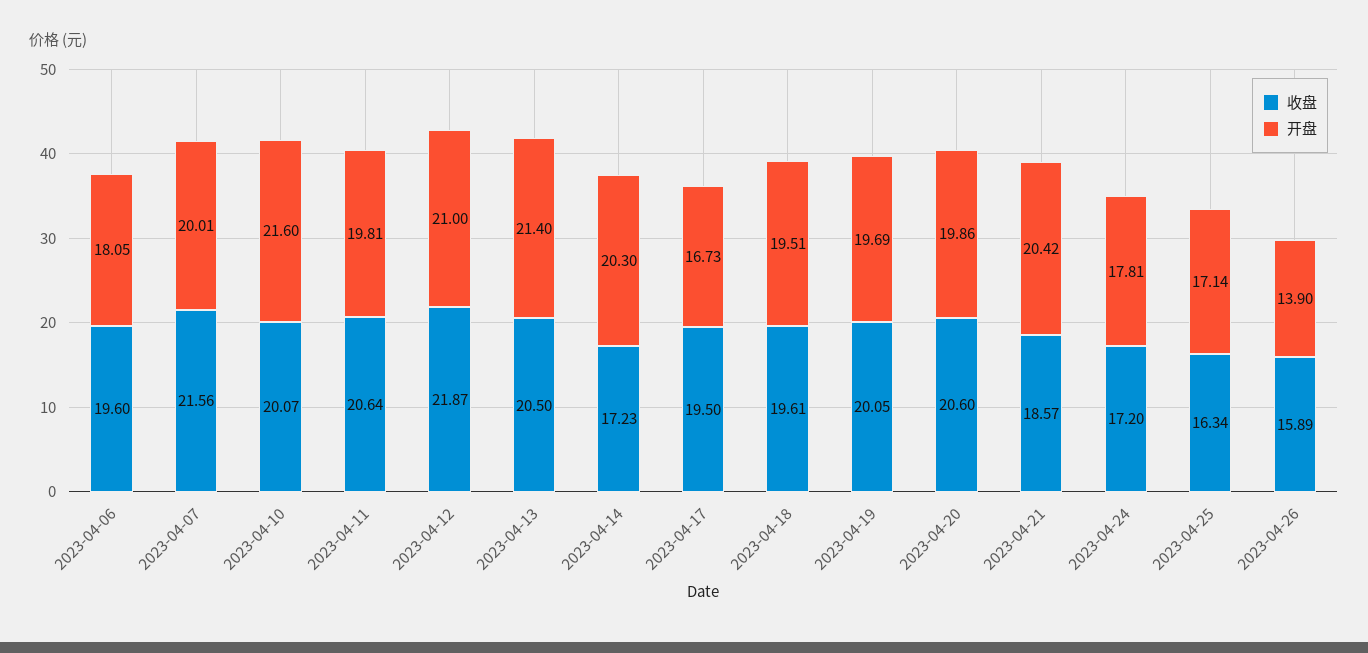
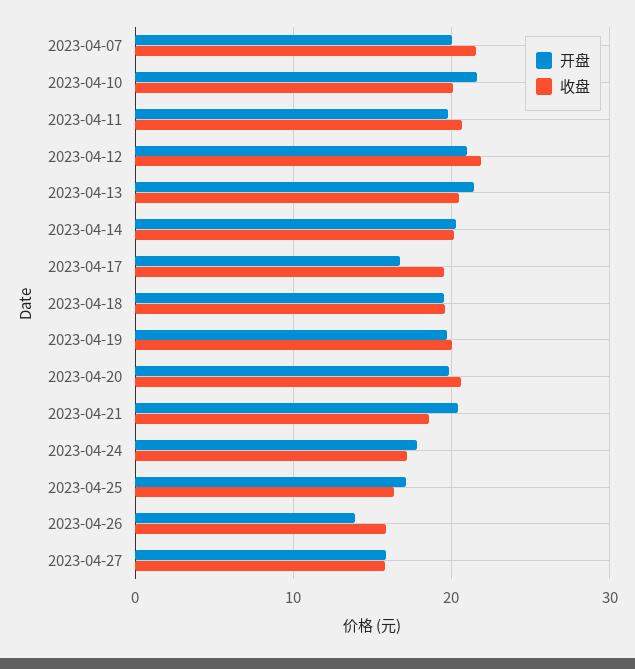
收盘, 2023-04-06: 19.6 -> none
开盘, 2023-04-06: 18.05 -> none
收盘, 2023-04-14: 17.23 -> 20
开盘, 2023-04-27: none -> 16
收盘, 2023-04-27: none -> 16

